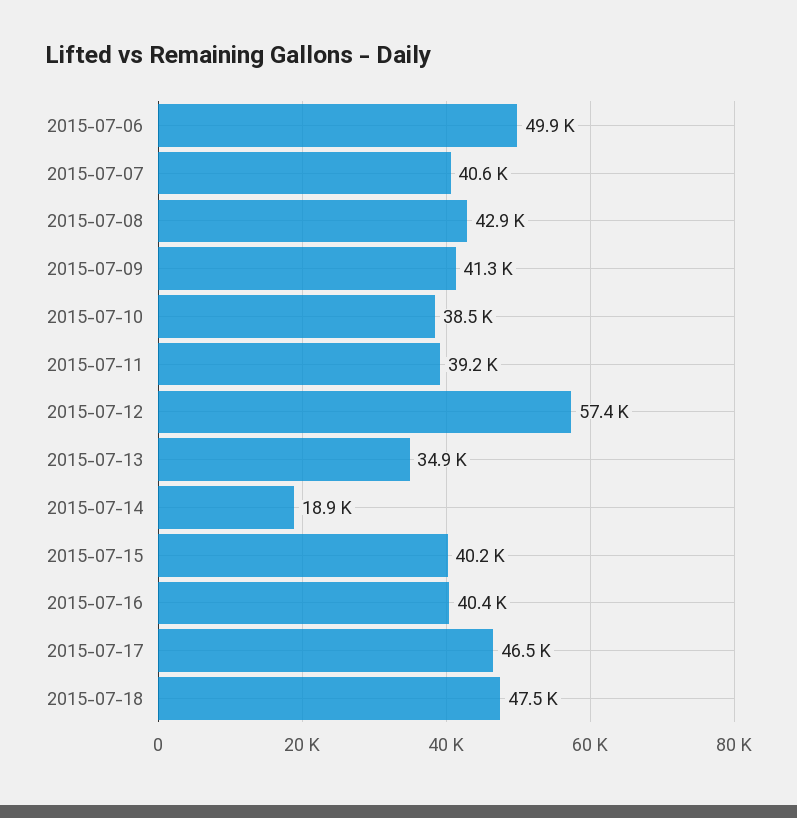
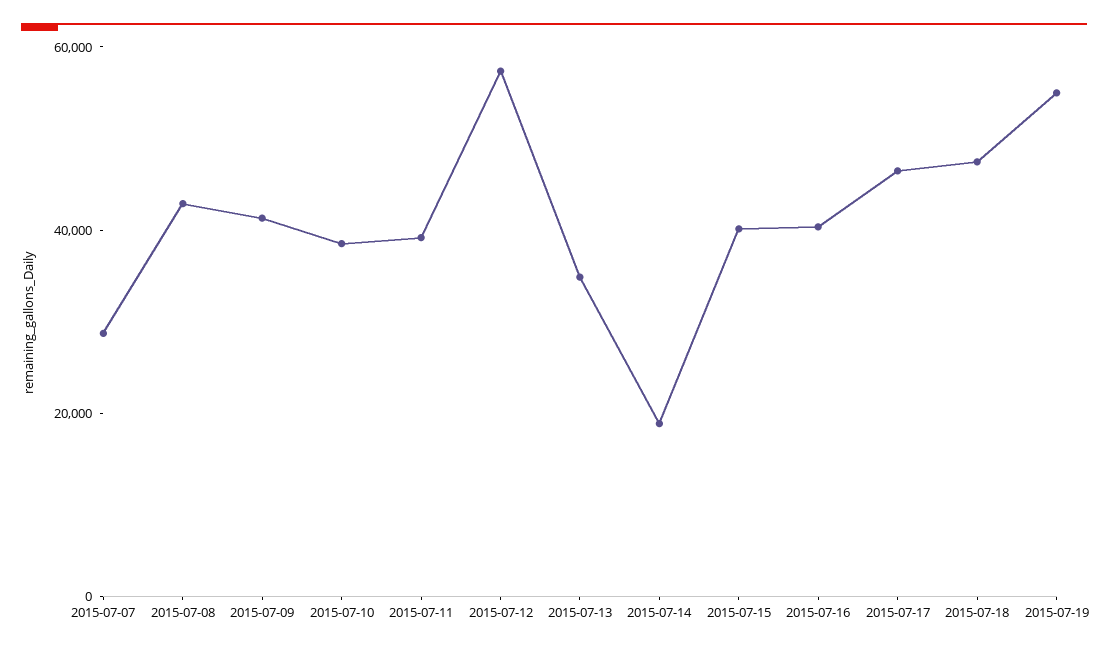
2015-07-06: 49900 -> none
2015-07-07: 40600 -> 30000
2015-07-19: none -> 55000

